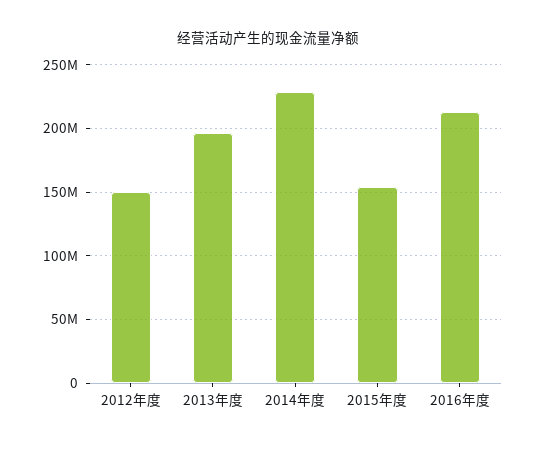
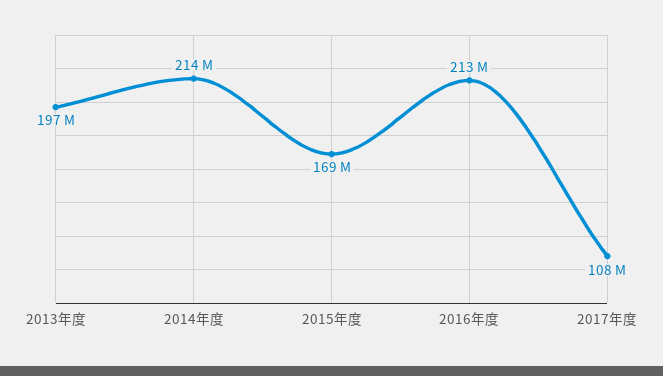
2012年度: 150000000 -> none
2014年度: 230000000 -> 214000000
2015年度: 155000000 -> 169000000
2017年度: none -> 108000000

